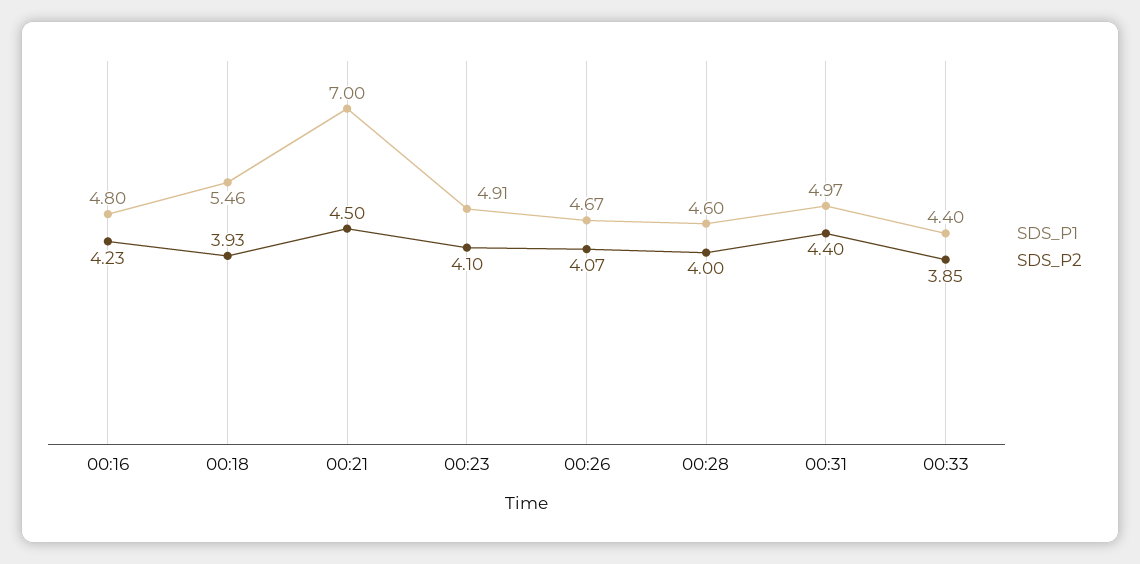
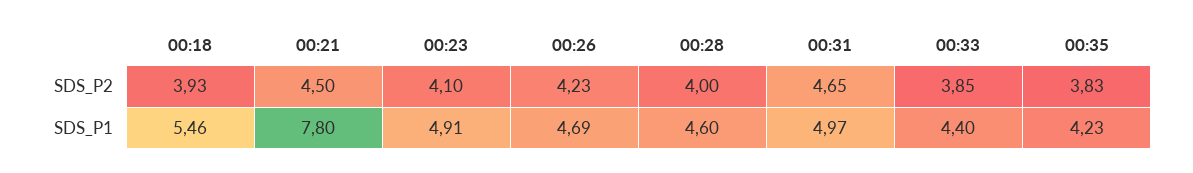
SDS_P1, 00:16: 4.8 -> none
SDS_P2, 00:16: 4.23 -> none
SDS_P1, 00:21: 7 -> 7.8
SDS_P1, 00:26: 4.67 -> 4.69
SDS_P2, 00:26: 4.07 -> 4.23
SDS_P2, 00:31: 4.4 -> 4.65
SDS_P2, 00:35: none -> 3.83
SDS_P1, 00:35: none -> 4.23

